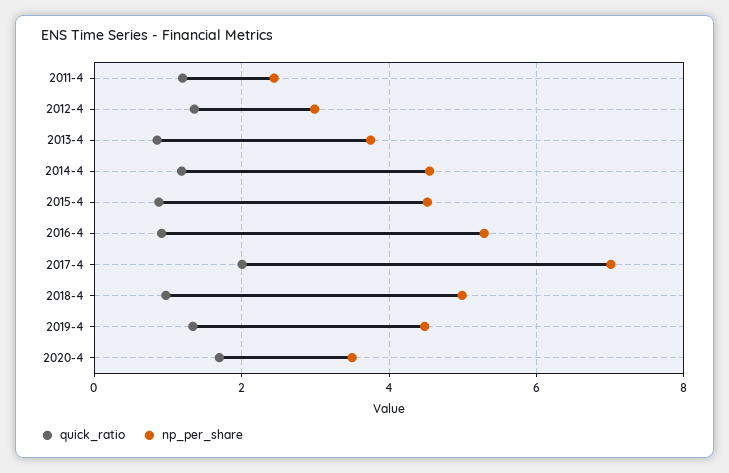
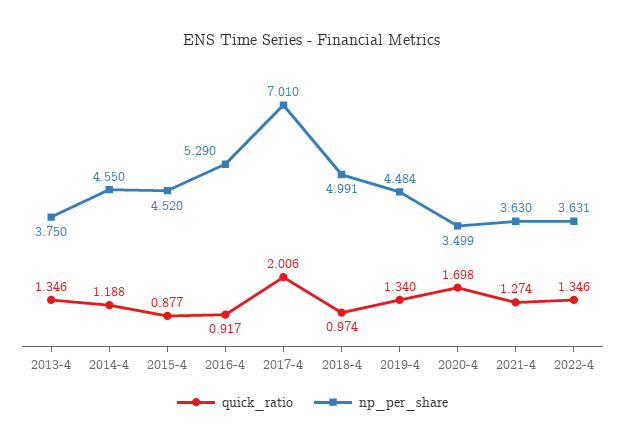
quick_ratio, 2011-4: 1.2 -> none
np_per_share, 2011-4: 2.4 -> none
quick_ratio, 2012-4: 1.4 -> none
np_per_share, 2012-4: 3 -> none
quick_ratio, 2013-4: 0.8 -> 1.346
quick_ratio, 2021-4: none -> 1.274
np_per_share, 2021-4: none -> 3.63
quick_ratio, 2022-4: none -> 1.346
np_per_share, 2022-4: none -> 3.631

